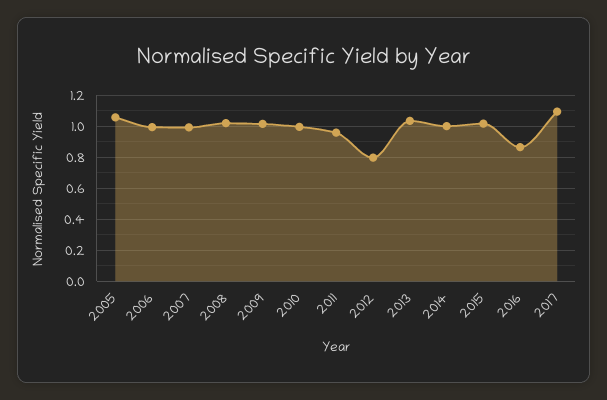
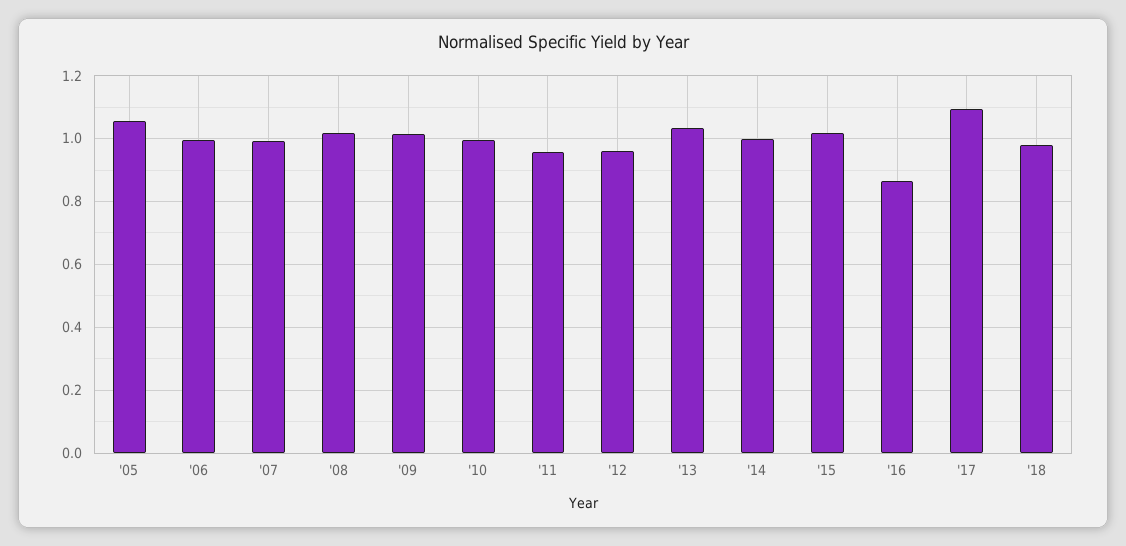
2012: 0.8 -> 0.96
'18: none -> 0.98

